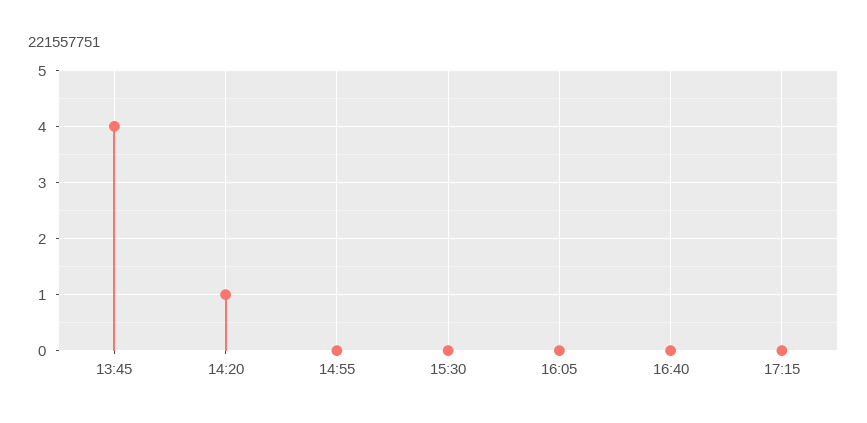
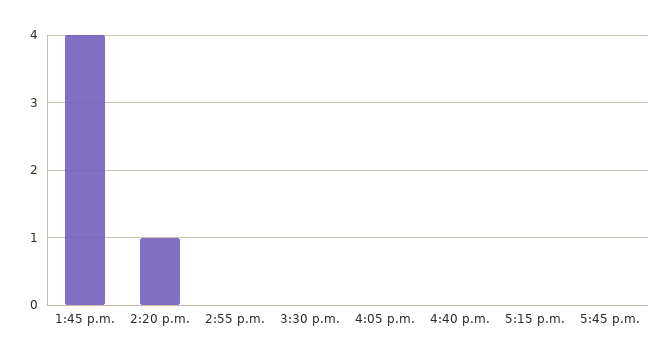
5:45 p.m.: none -> 0

